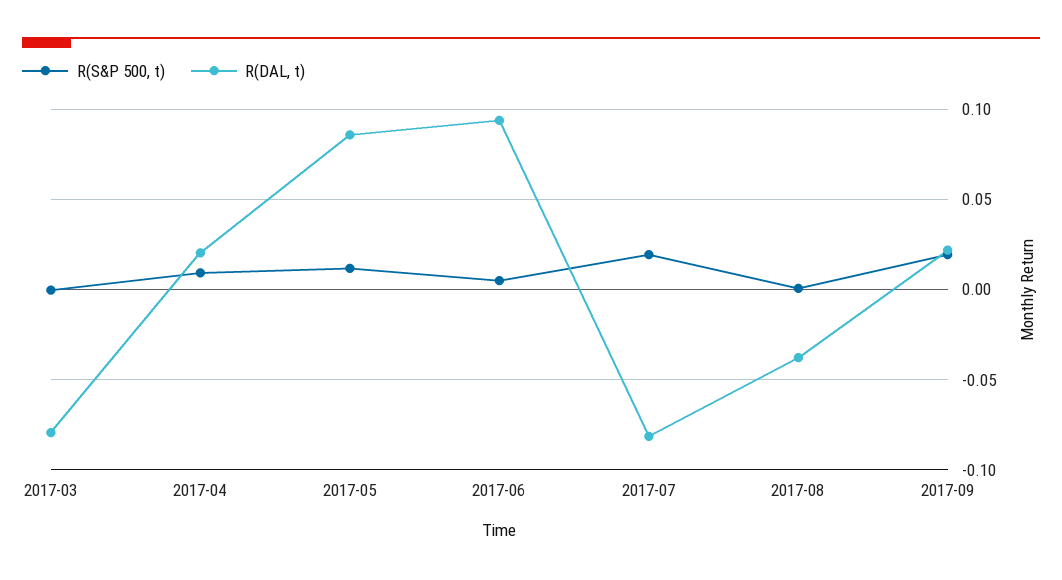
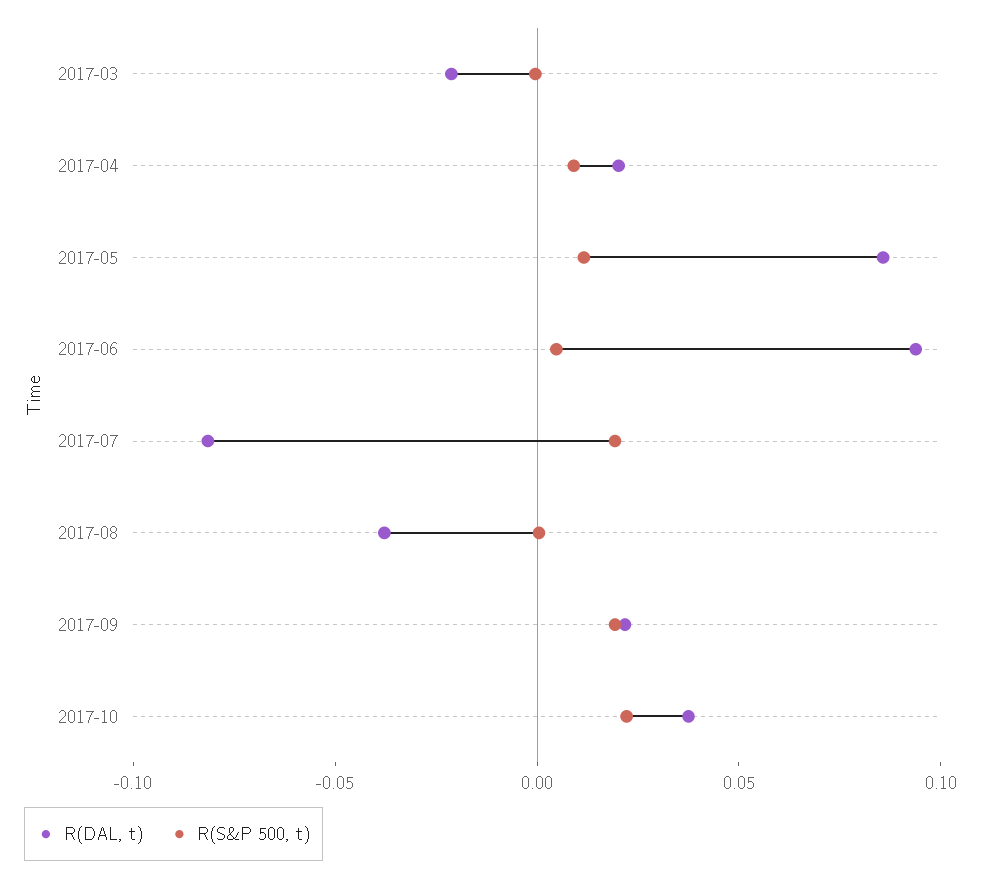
R(DAL, t), 2017-03: -0.08 -> -0.02
R(DAL, t), 2017-10: none -> 0.04
R(S&P 500, t), 2017-10: none -> 0.02

